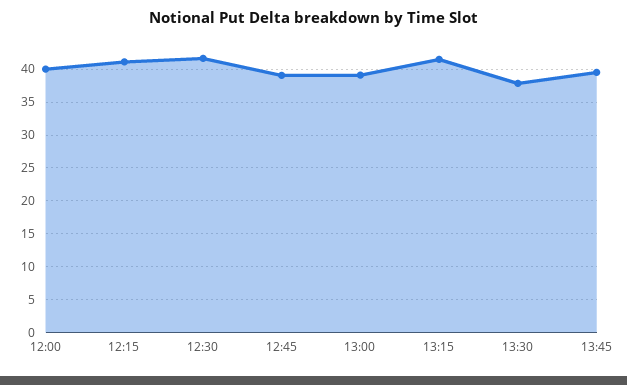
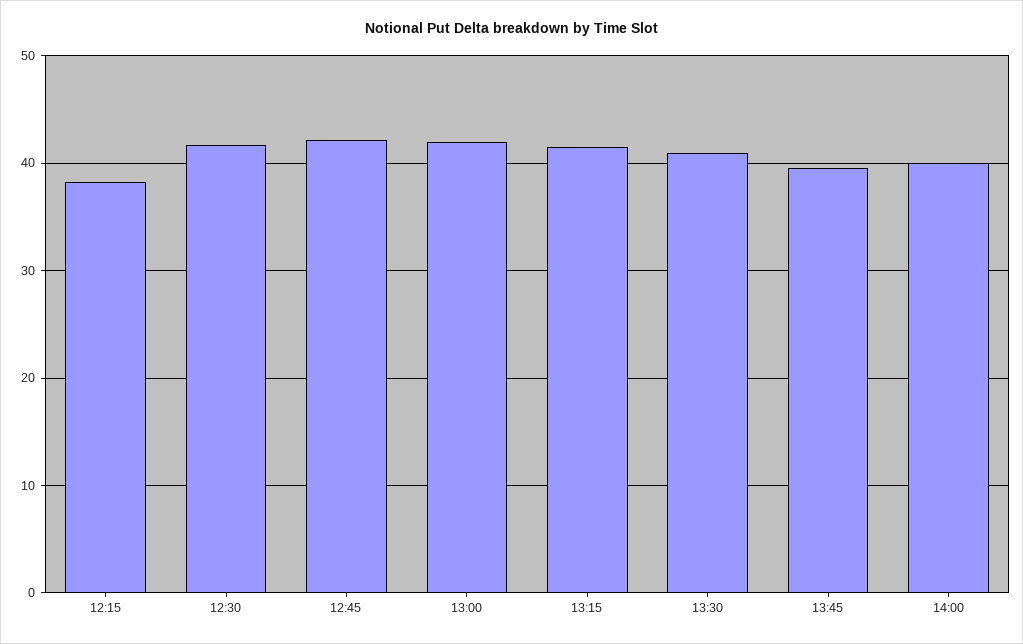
12:00: 40 -> none
12:15: 41 -> 38
12:45: 39 -> 42
13:00: 39 -> 42
13:30: 38 -> 41
14:00: none -> 40

